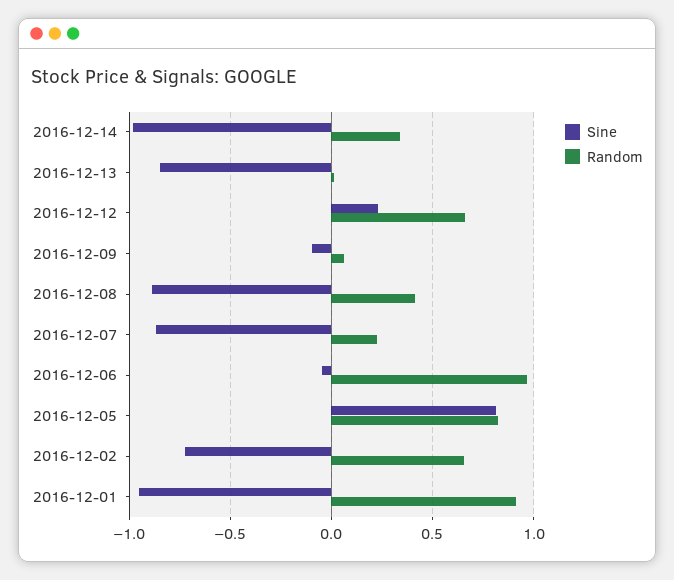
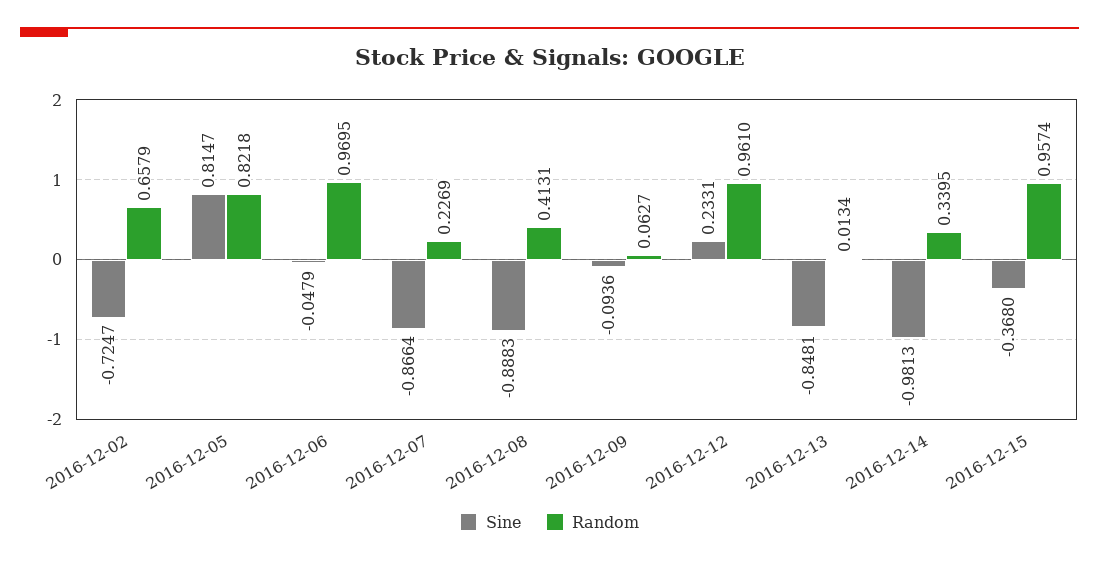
Random, 2016-12-12: 0.65 -> 0.961
Sine, 2016-12-01: -0.95 -> none
Random, 2016-12-01: 0.9 -> none
Sine, 2016-12-15: none -> -0.368
Random, 2016-12-15: none -> 0.9574

